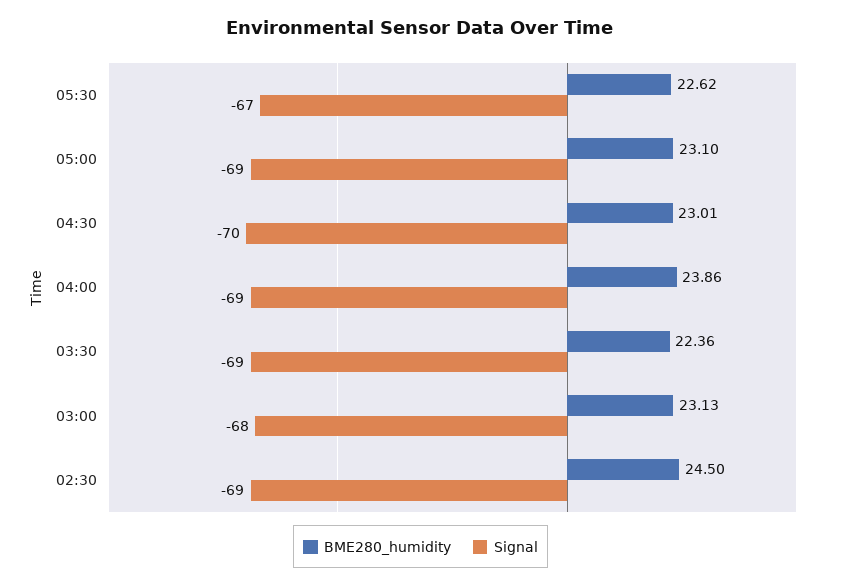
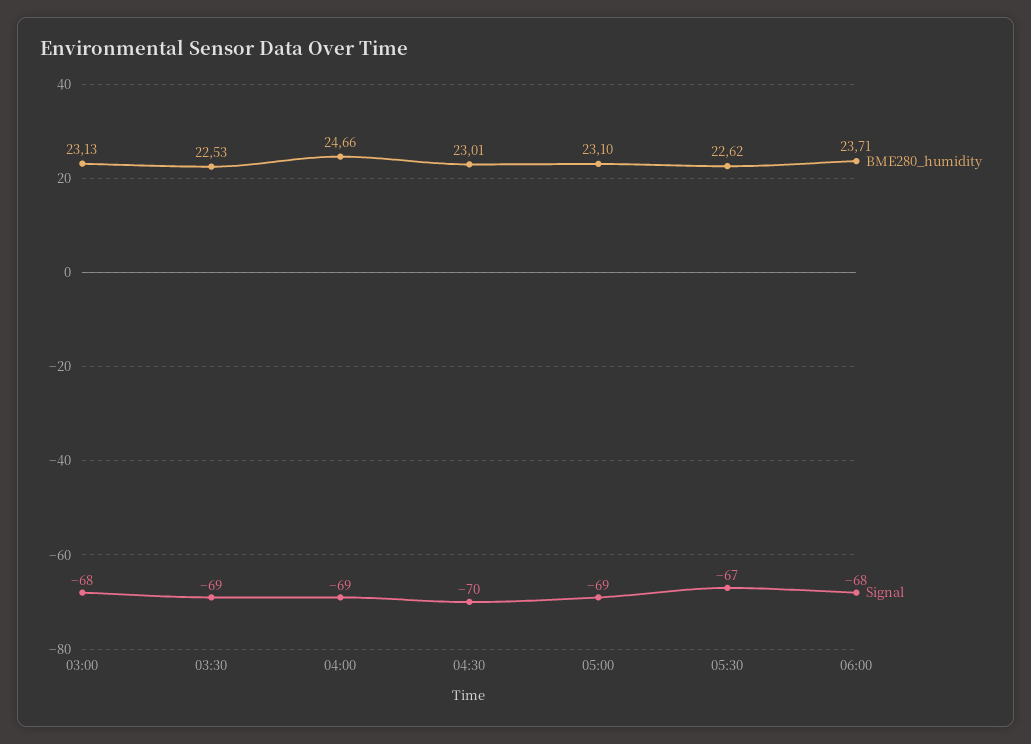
BME280_humidity, 04:00: 23.86 -> 24.66
BME280_humidity, 03:30: 22.36 -> 22.53
BME280_humidity, 02:30: 24.5 -> none
Signal, 02:30: -69 -> none
BME280_humidity, 06:00: none -> 23.71
Signal, 06:00: none -> -68

